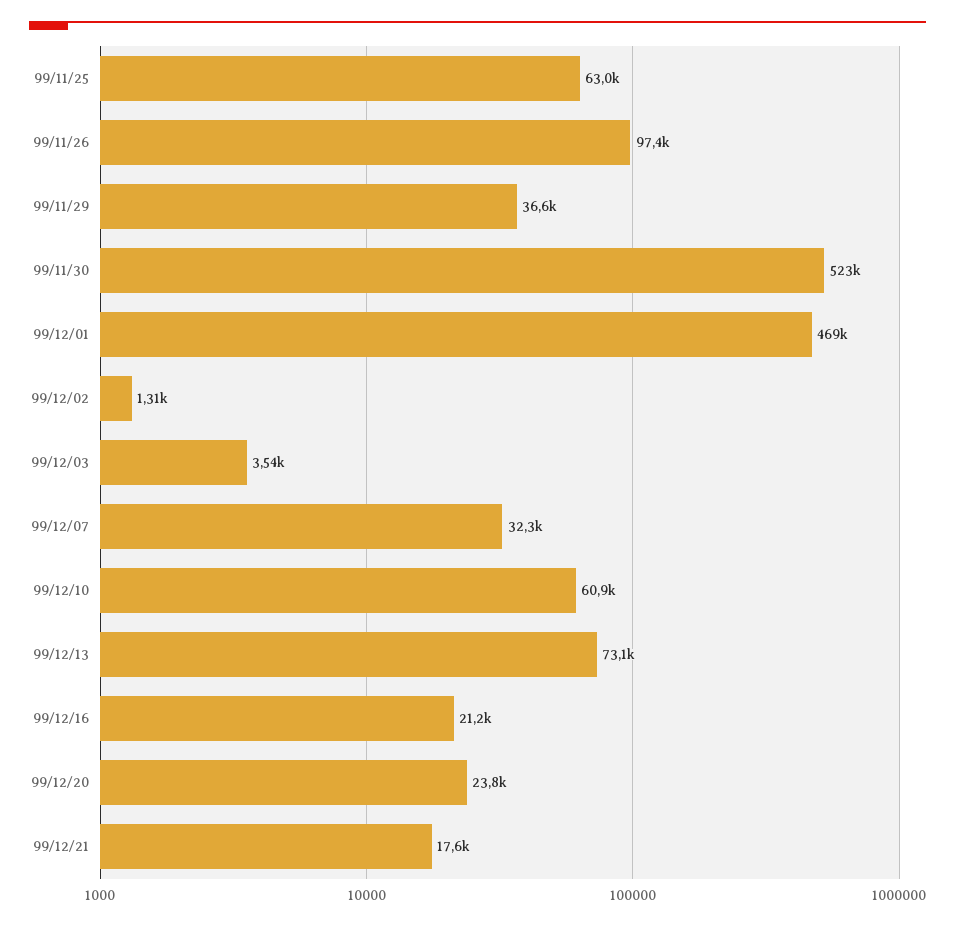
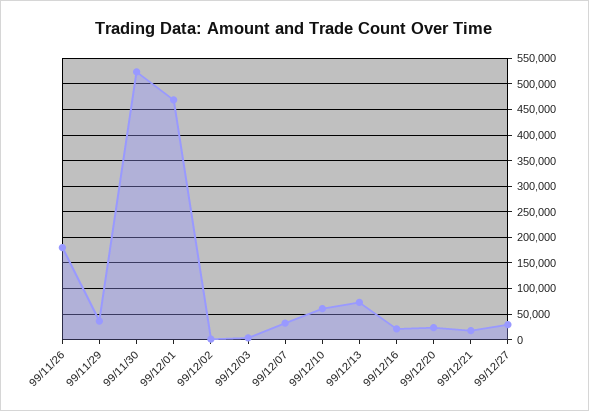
99/11/25: 63000 -> none
99/11/26: 97400 -> 175000
99/12/27: none -> 25000

